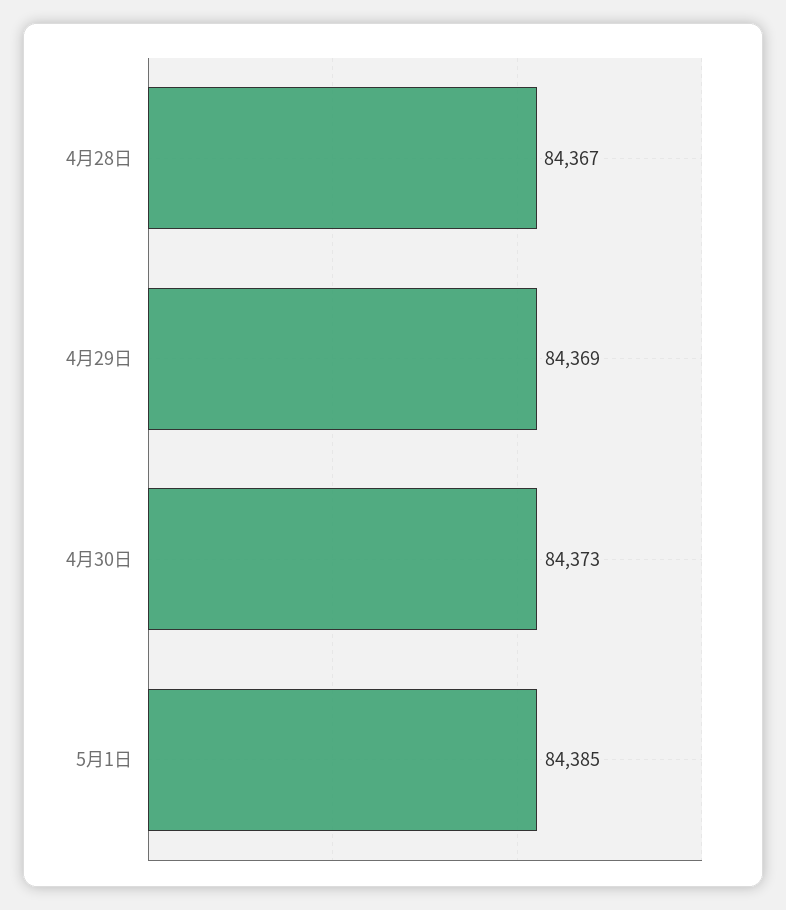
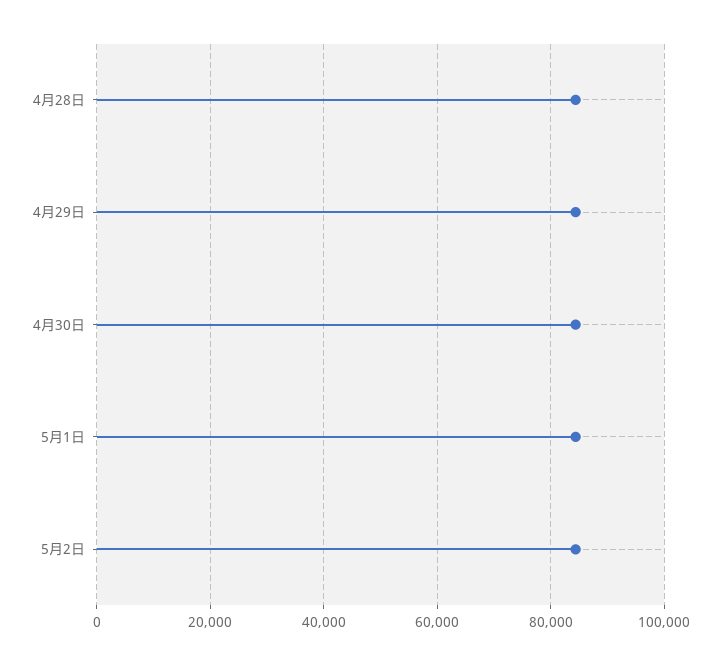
5月2日: none -> 84000

